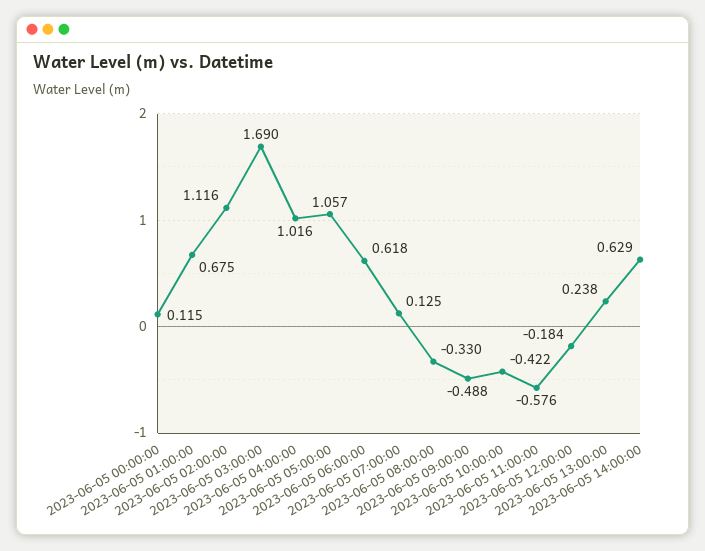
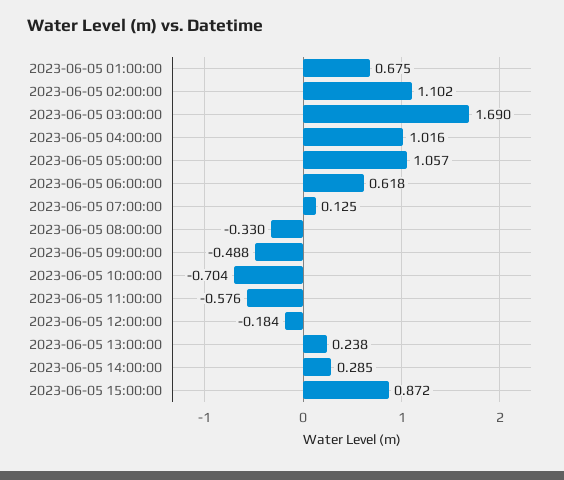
2023-06-05 00:00:00: 0.115 -> none
2023-06-05 02:00:00: 1.116 -> 1.102
2023-06-05 10:00:00: -0.422 -> -0.704
2023-06-05 14:00:00: 0.629 -> 0.285
2023-06-05 15:00:00: none -> 0.872

